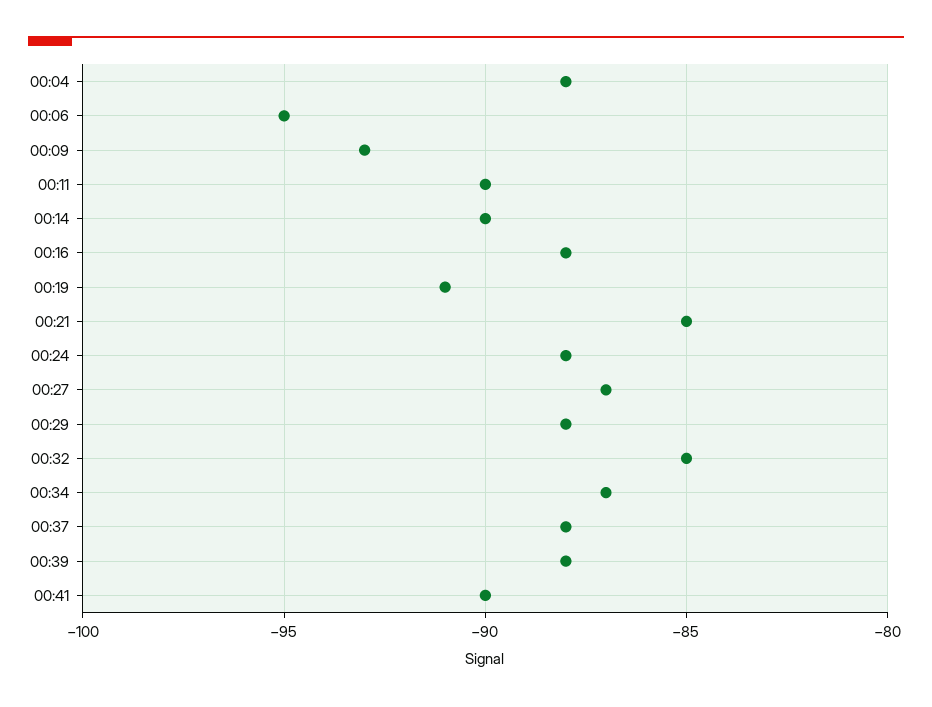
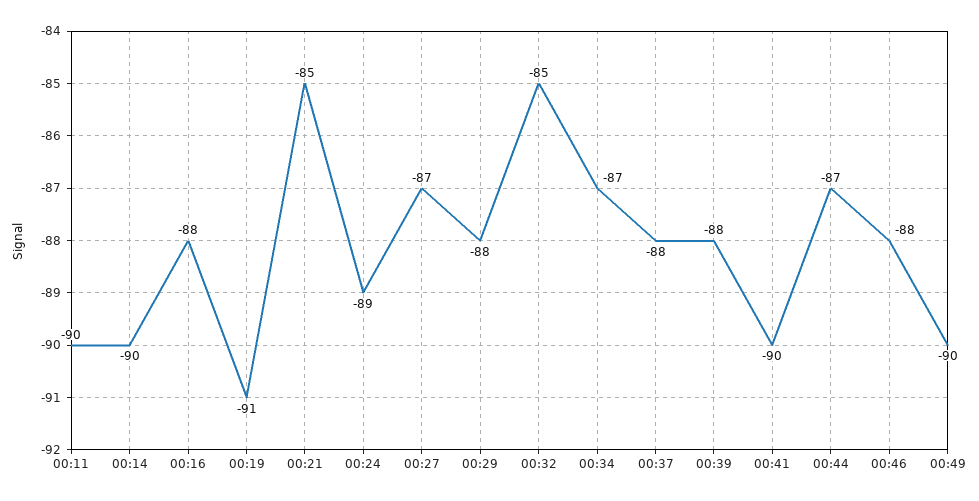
00:04: -88 -> none
00:06: -95 -> none
00:09: -93 -> none
00:24: -88 -> -89
00:44: none -> -87
00:46: none -> -88
00:49: none -> -90

